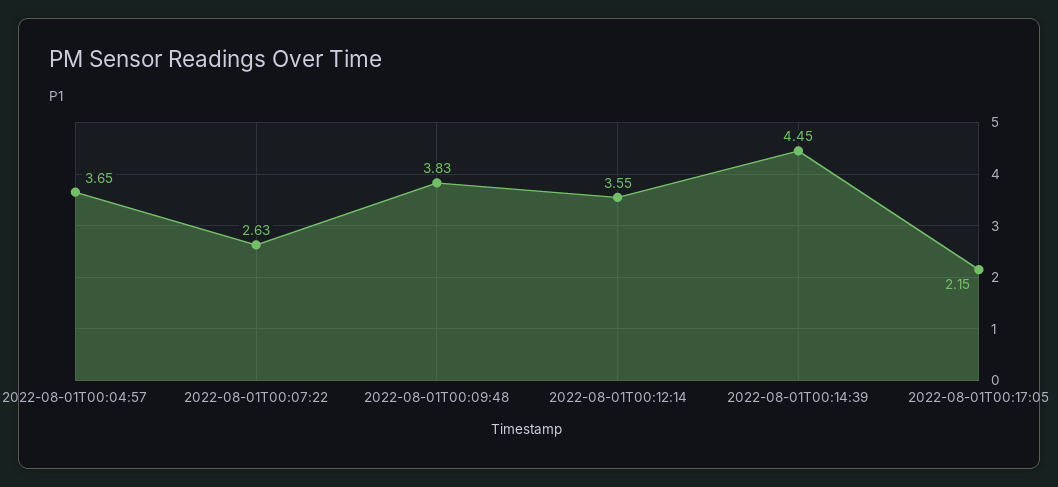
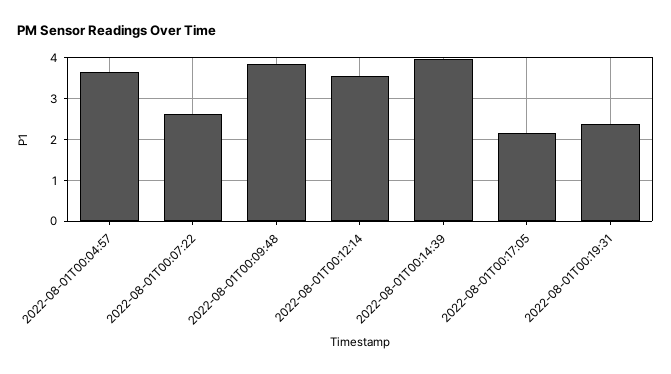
2022-08-01T00:14:39: 4.45 -> 4
2022-08-01T00:19:31: none -> 2.4

